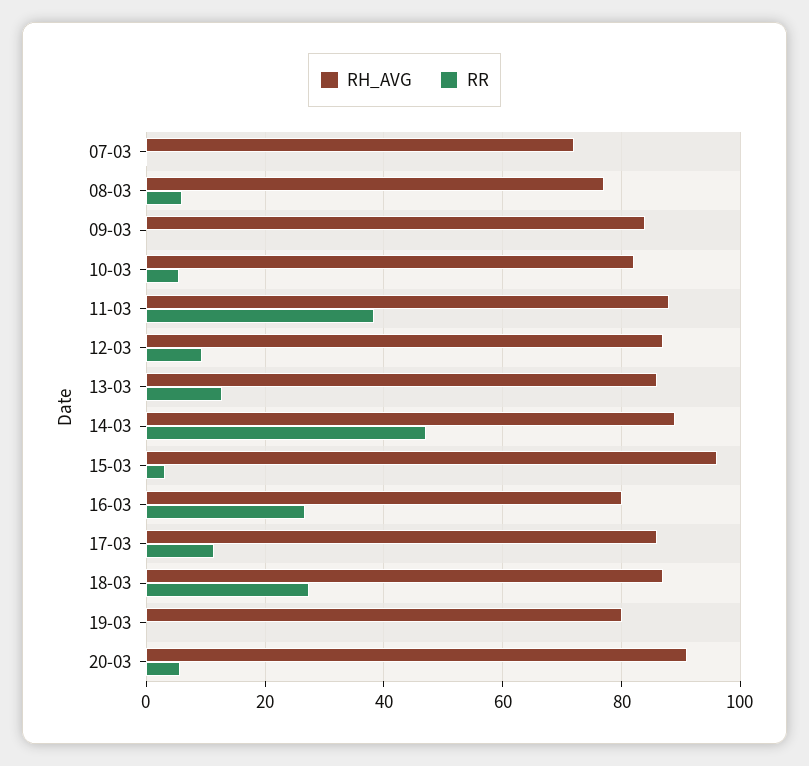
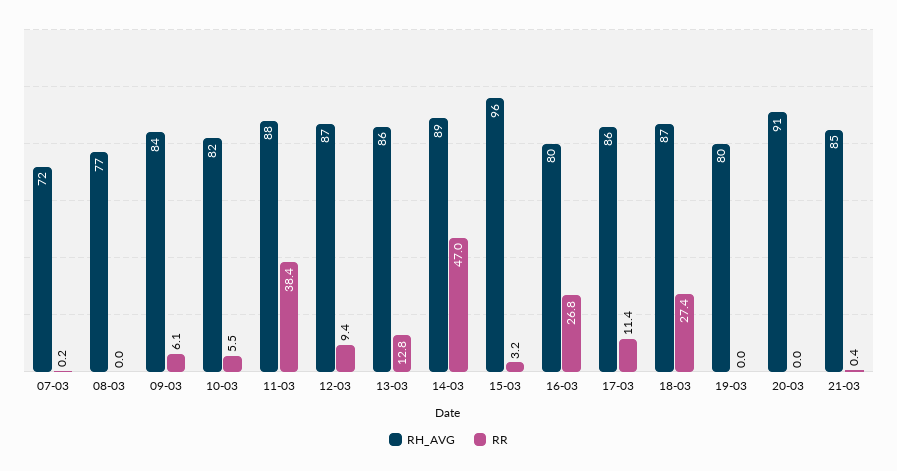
RR, 08-03: 6 -> 0
RR, 09-03: 0 -> 6.1
RR, 20-03: 6 -> 0
RH_AVG, 21-03: none -> 85
RR, 21-03: none -> 0.4

